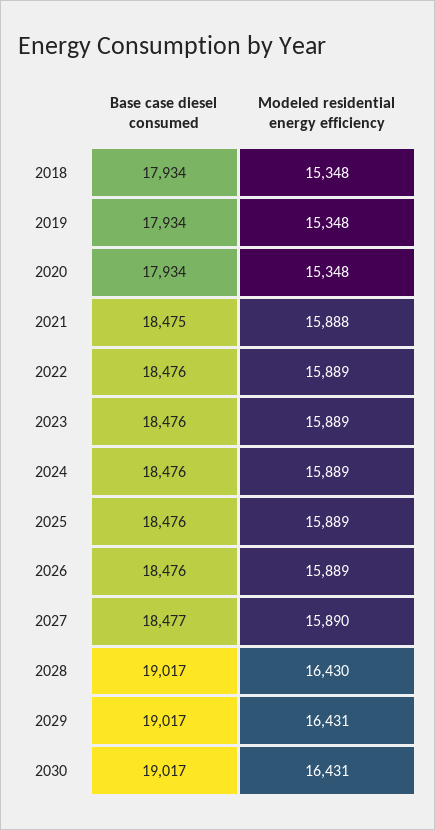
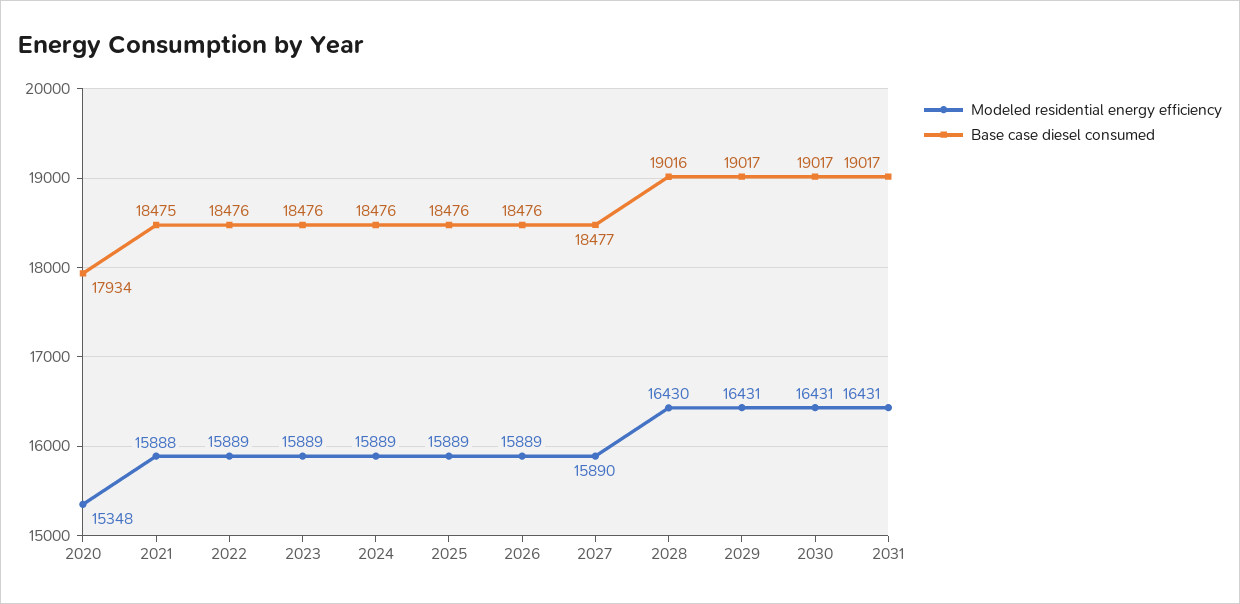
Base case diesel consumed, 2018: 17934 -> none
Modeled residential energy efficiency, 2018: 15348 -> none
Base case diesel consumed, 2019: 17934 -> none
Modeled residential energy efficiency, 2019: 15348 -> none
Base case diesel consumed, 2028: 19017 -> 19016
Modeled residential energy efficiency, 2031: none -> 16431
Base case diesel consumed, 2031: none -> 19017

